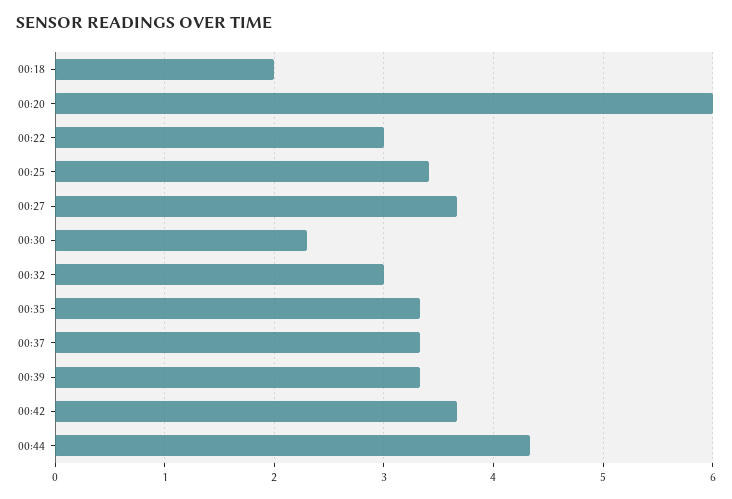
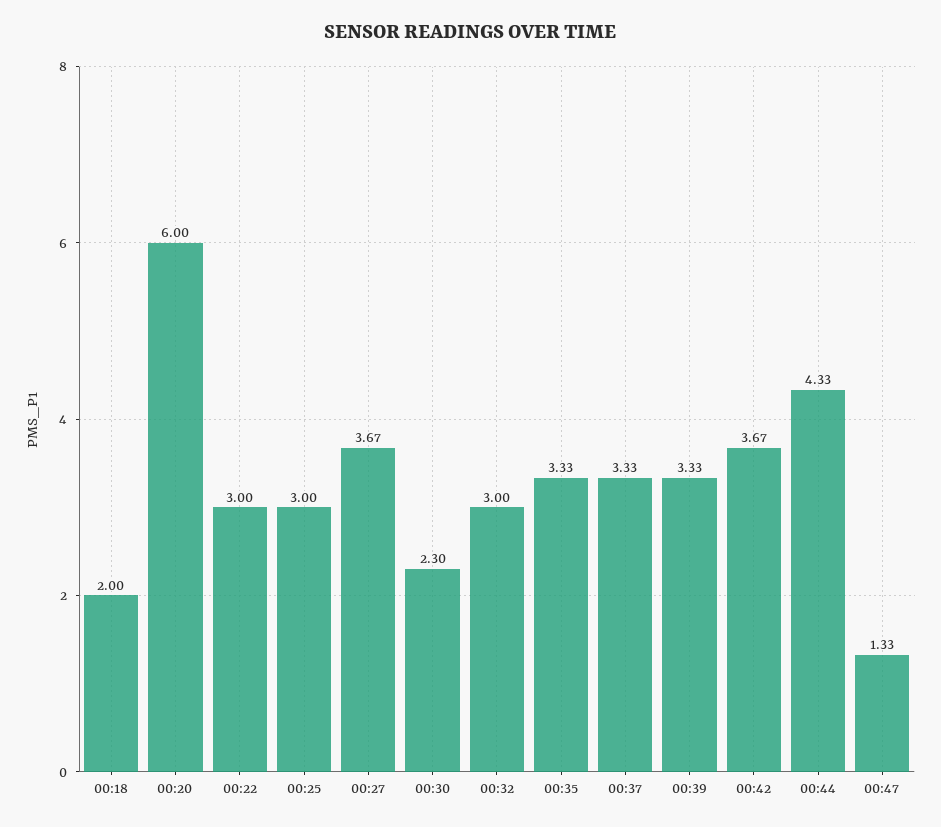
00:25: 3.4 -> 3
00:47: none -> 1.33

